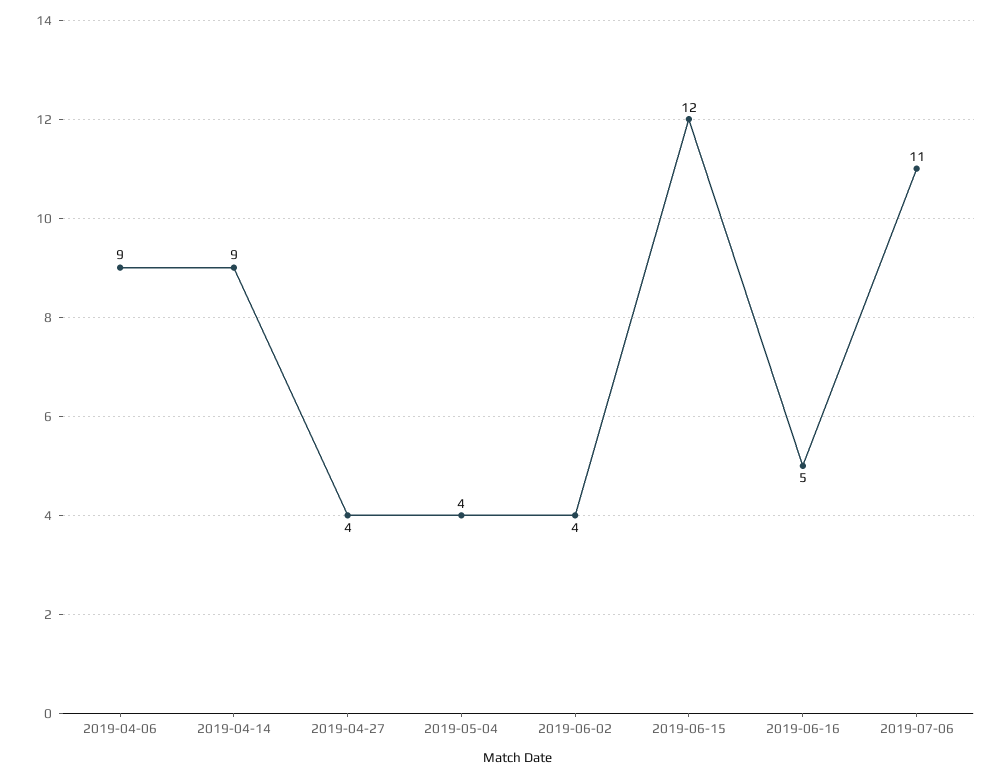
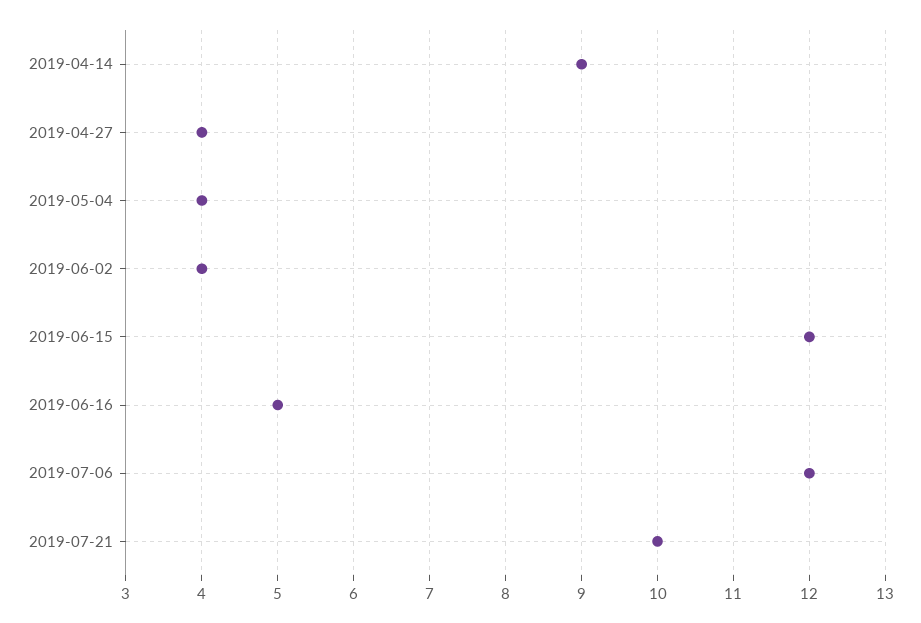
2019-04-06: 9 -> none
2019-07-06: 11 -> 12
2019-07-21: none -> 10

